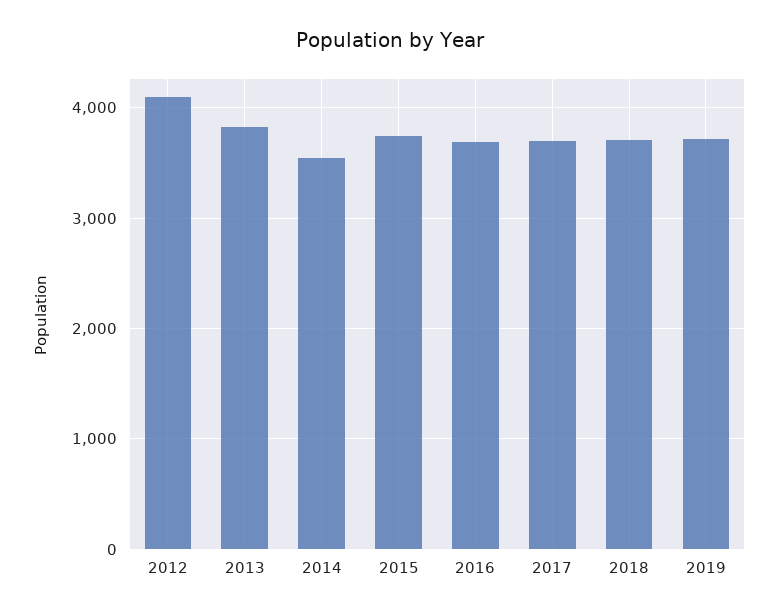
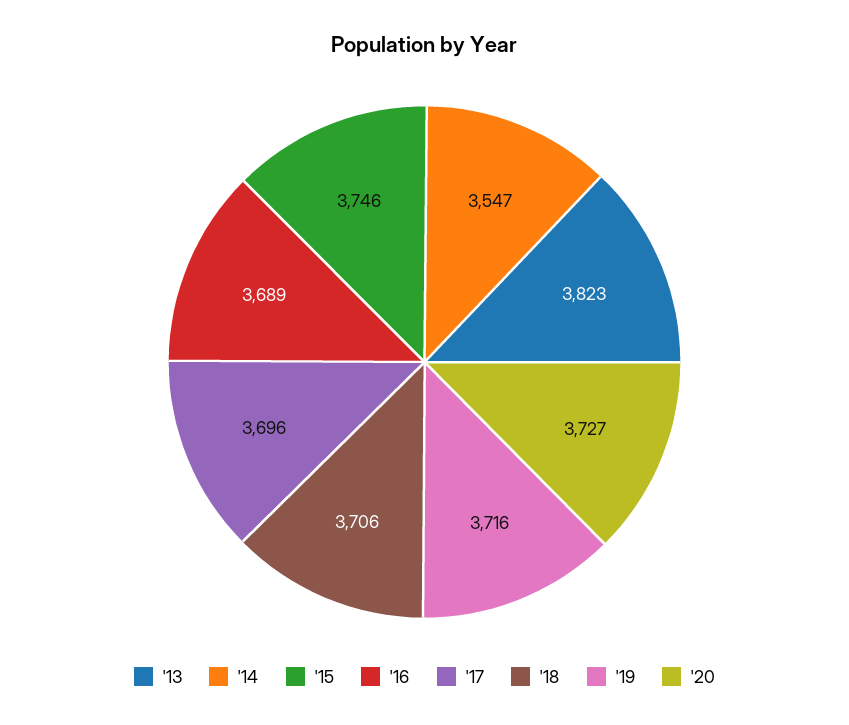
2012: 4100 -> none
'20: none -> 3727

